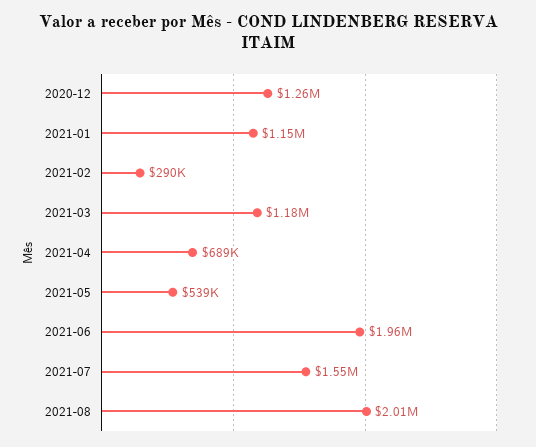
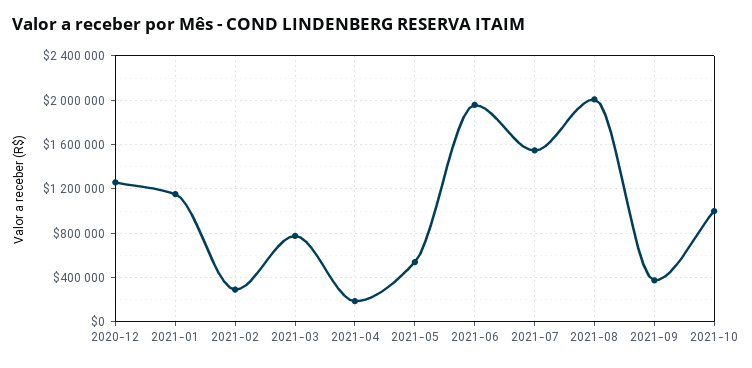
2021-03: 1180000 -> 800000
2021-04: 689000 -> 200000
2021-09: none -> 400000
2021-10: none -> 1000000

